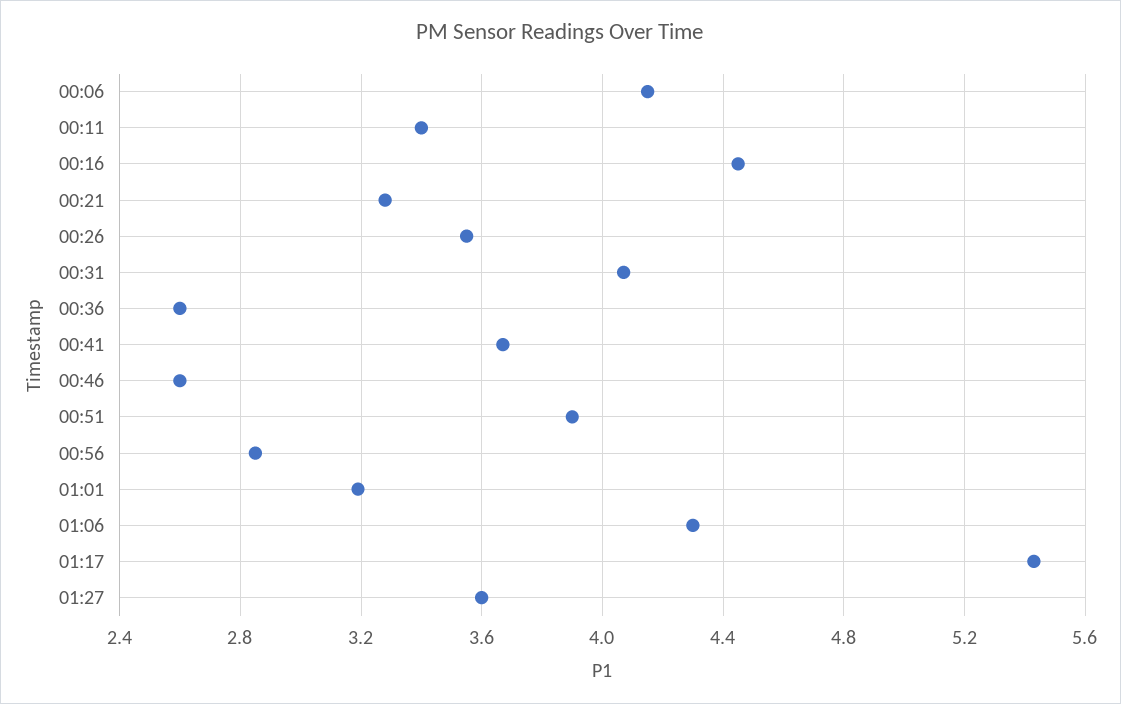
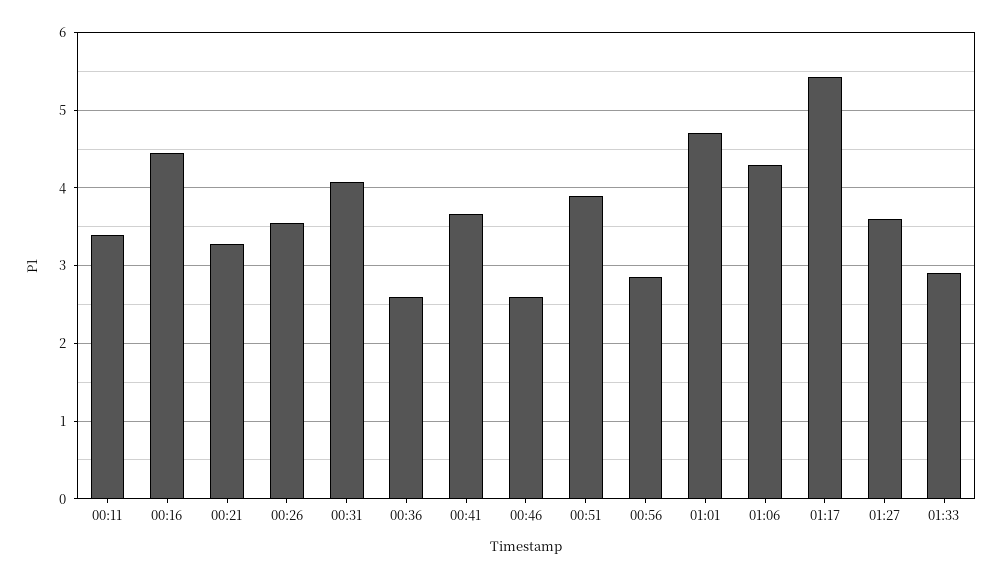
00:06: 4.15 -> none
01:01: 3.2 -> 4.7
01:33: none -> 2.9

